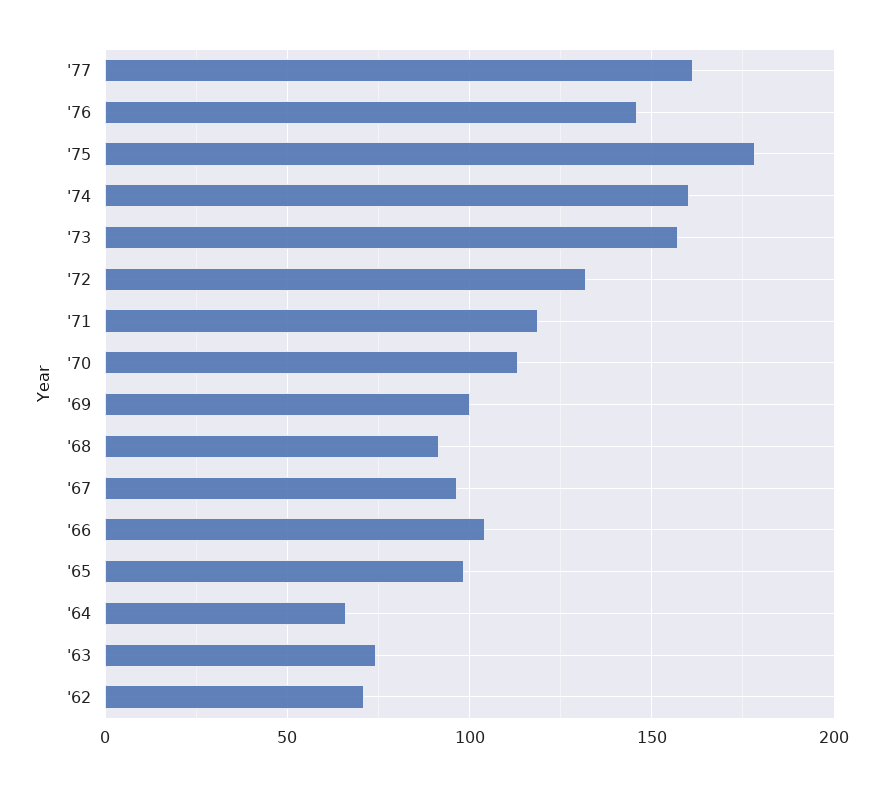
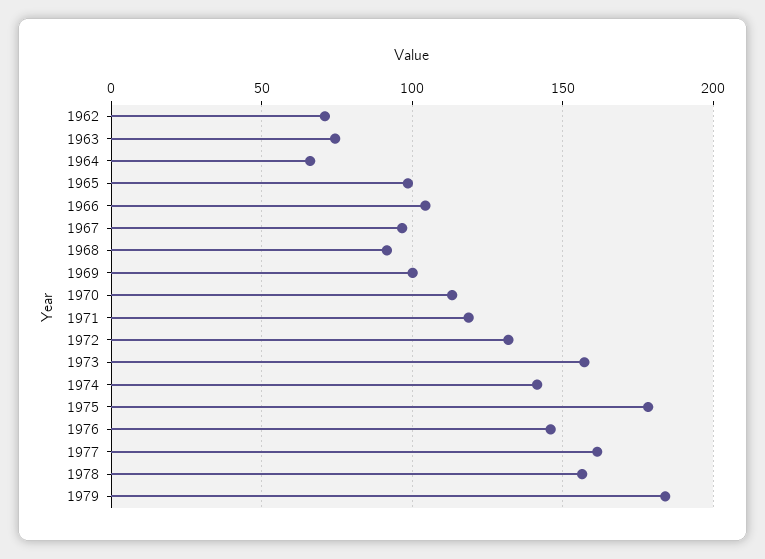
'74: 160 -> 140
1978: none -> 155
1979: none -> 185

